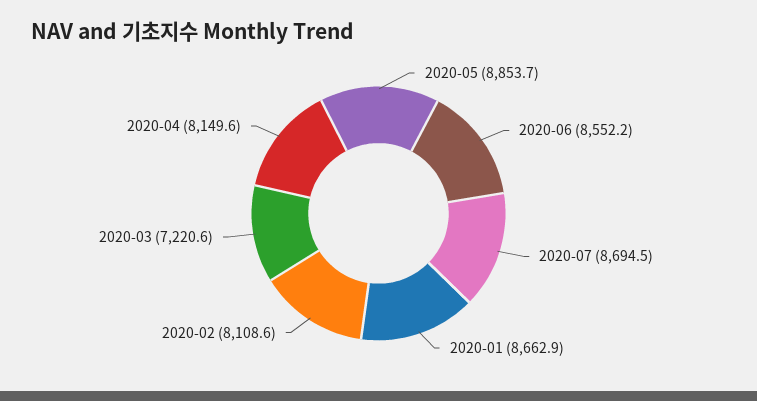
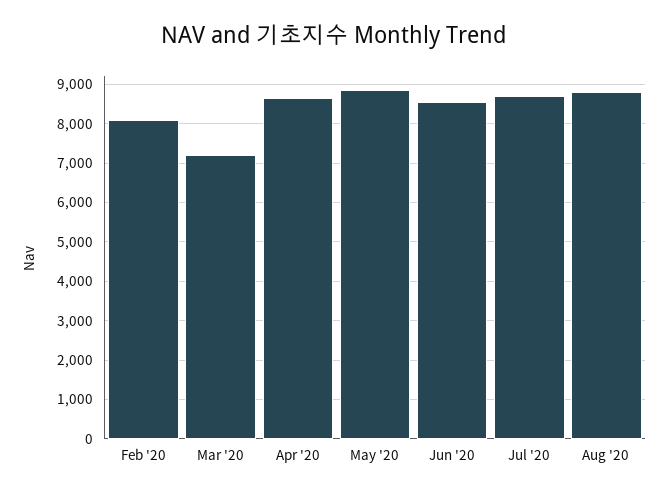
2020-01: 8662.9 -> none
2020-04: 8149.6 -> 8600
Aug '20: none -> 8800

